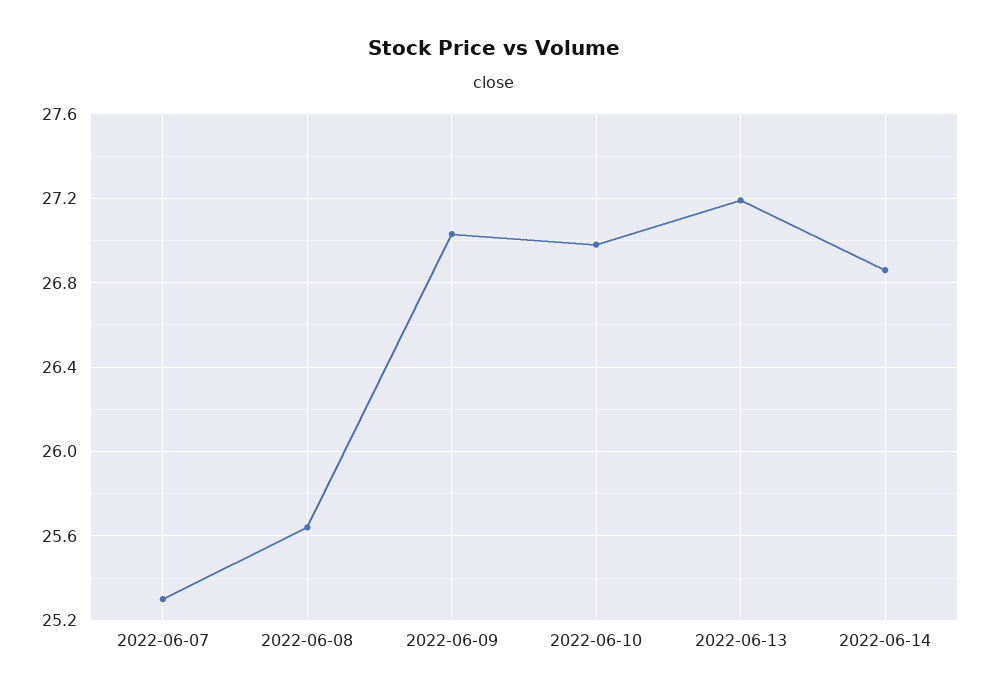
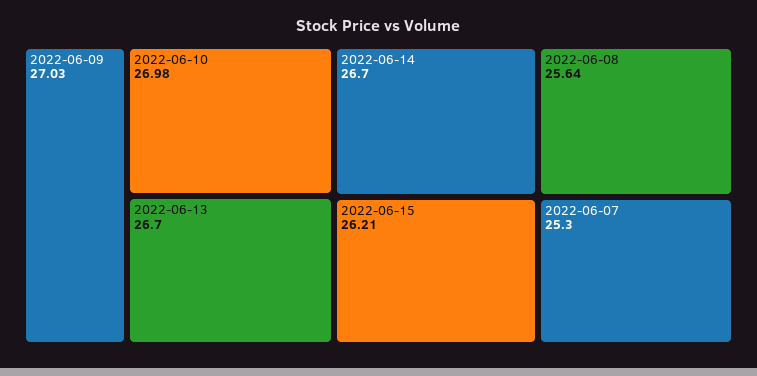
2022-06-13: 27.2 -> 26.7
2022-06-14: 26.85 -> 26.7
2022-06-15: none -> 26.21

